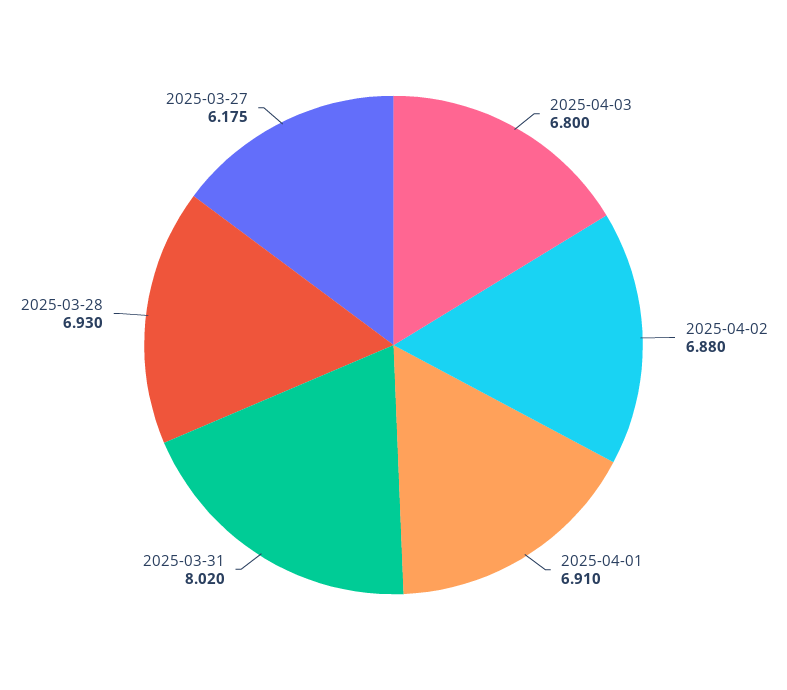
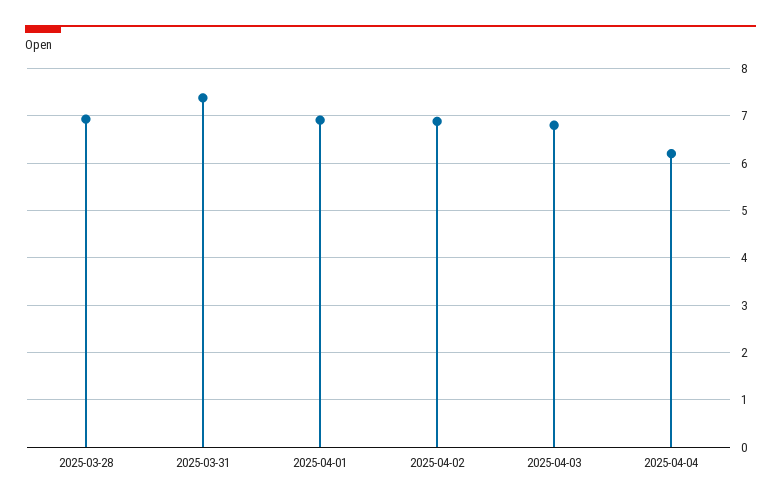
2025-03-31: 8.02 -> 7.4
2025-03-27: 6.175 -> none
2025-04-04: none -> 6.2

